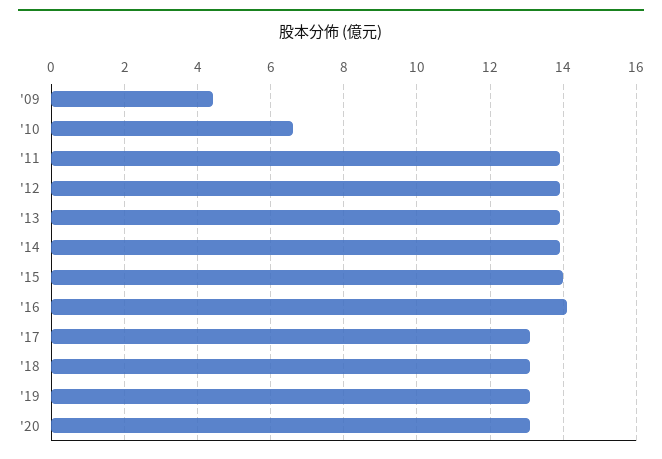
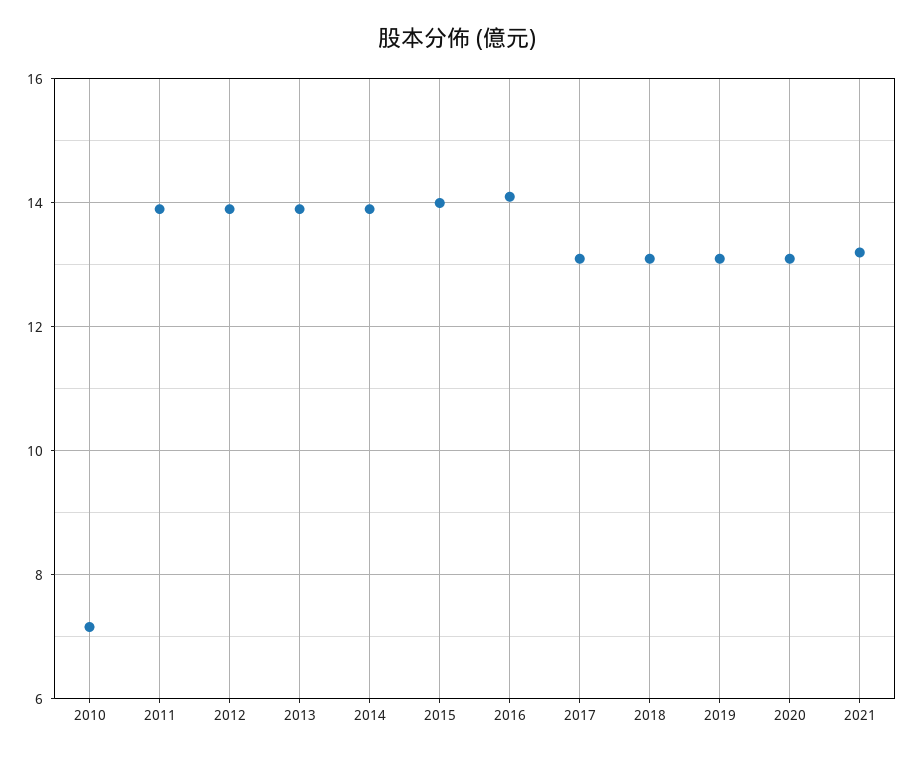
'09: 4.4 -> none
'10: 6.6 -> 7.2
2021: none -> 13.2

